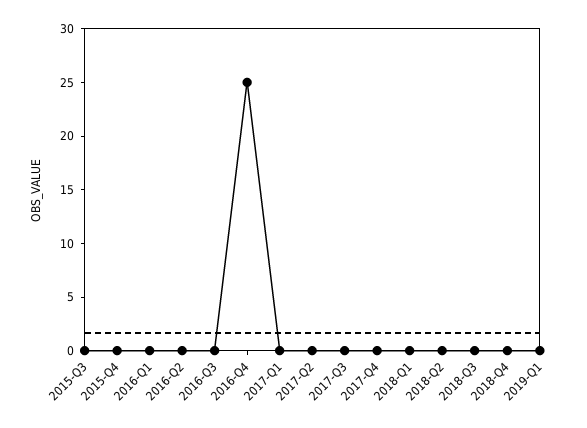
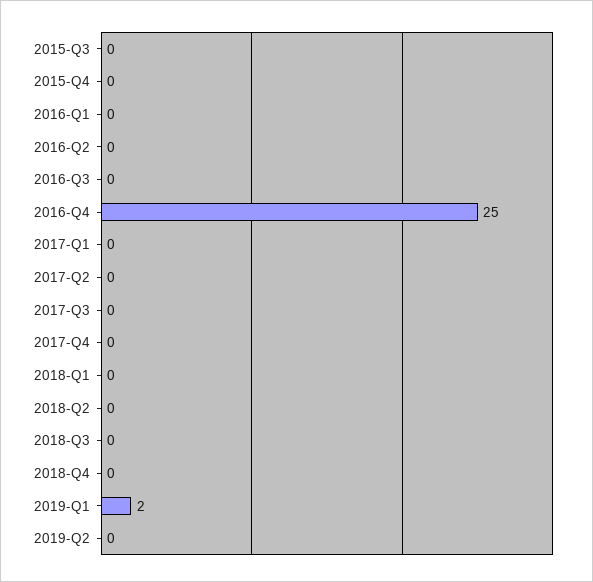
2019-Q1: 0 -> 2
2019-Q2: none -> 0

